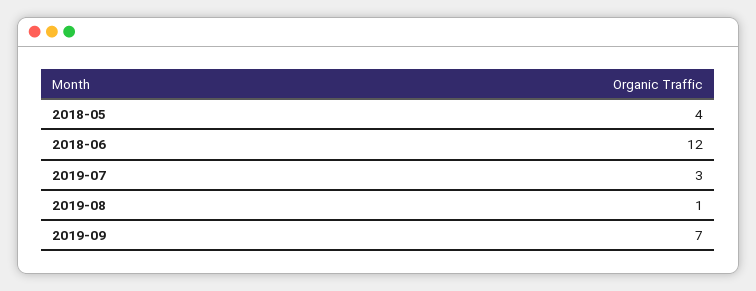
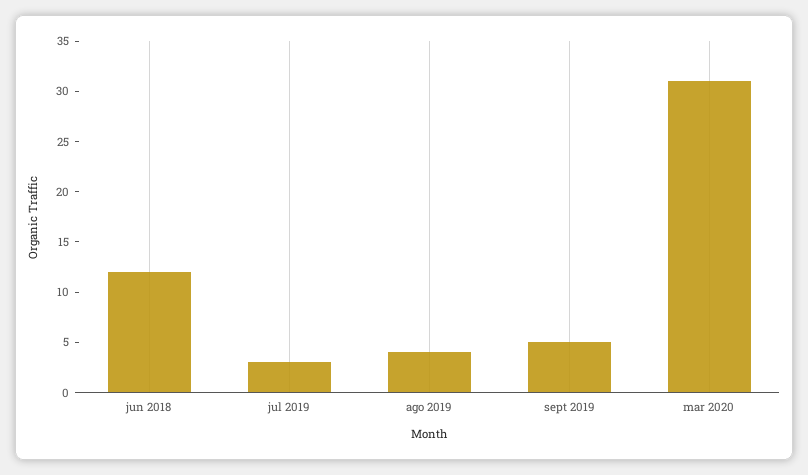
2018-05: 4 -> none
2019-08: 1 -> 4
2019-09: 7 -> 5
mar 2020: none -> 31

